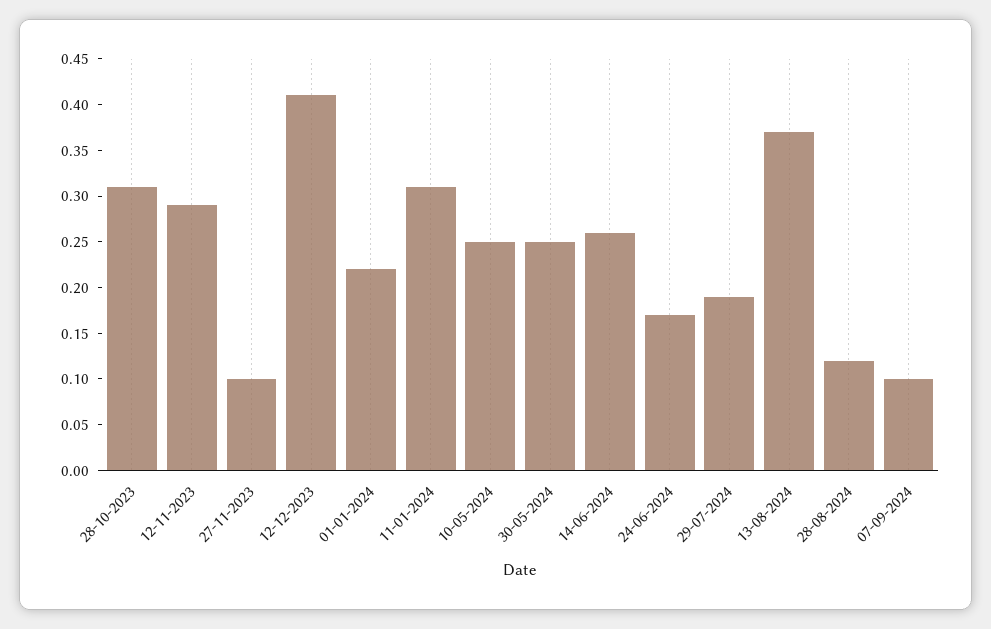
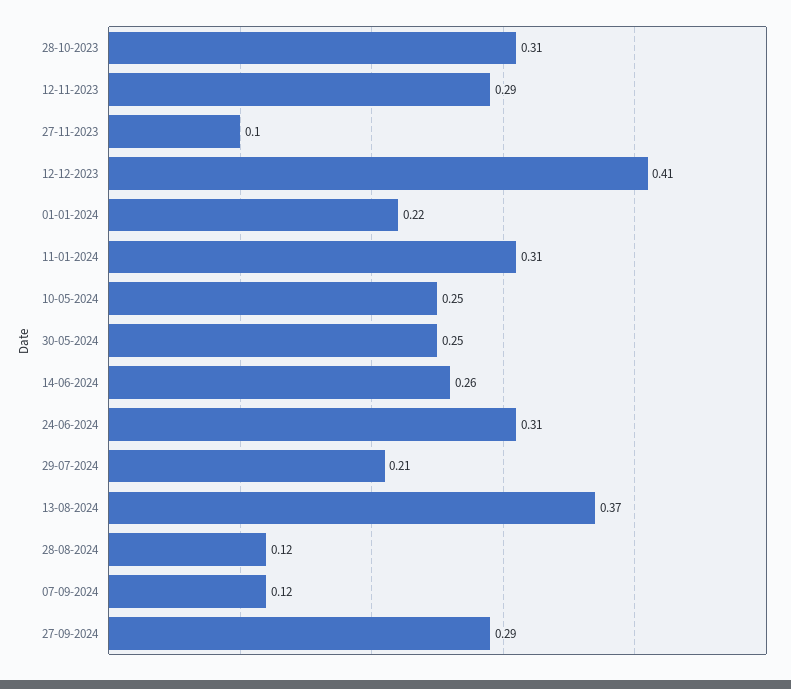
24-06-2024: 0.17 -> 0.31
29-07-2024: 0.19 -> 0.21
07-09-2024: 0.1 -> 0.12
27-09-2024: none -> 0.29

